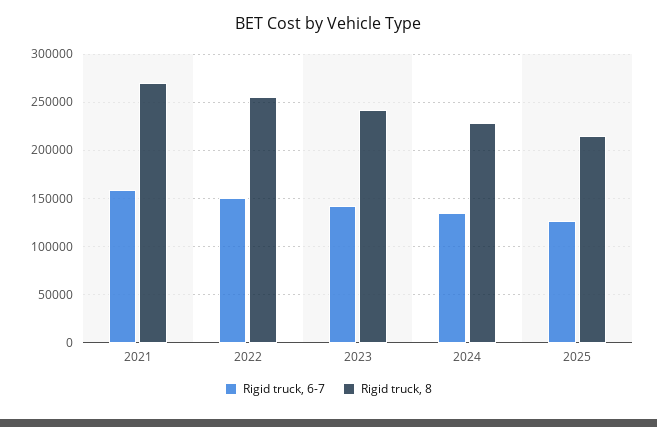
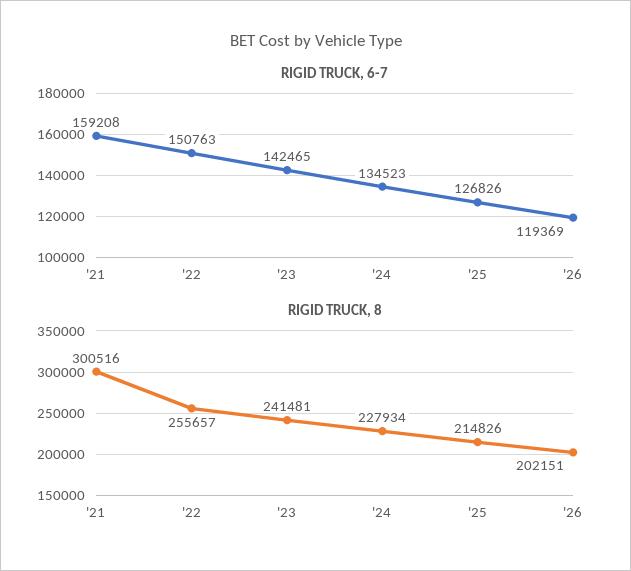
Rigid truck, 8, 2021: 270000 -> 300516
Rigid truck, 6-7, '26: none -> 119369
Rigid truck, 8, '26: none -> 202151

